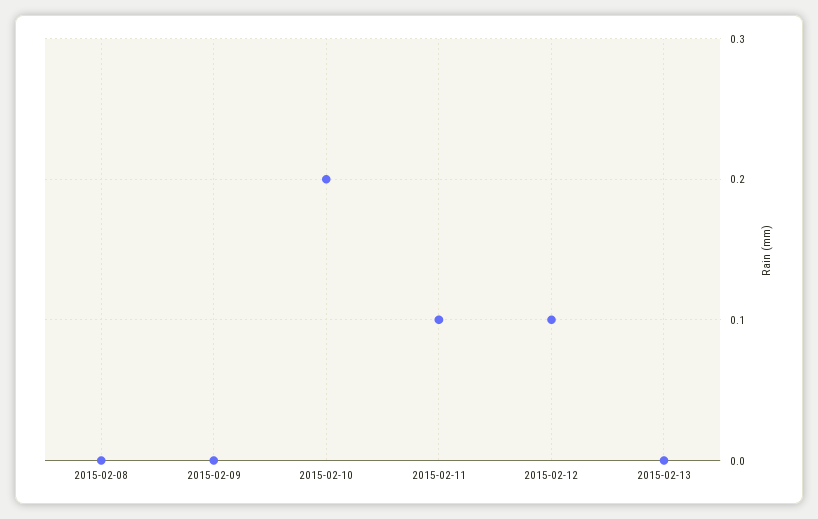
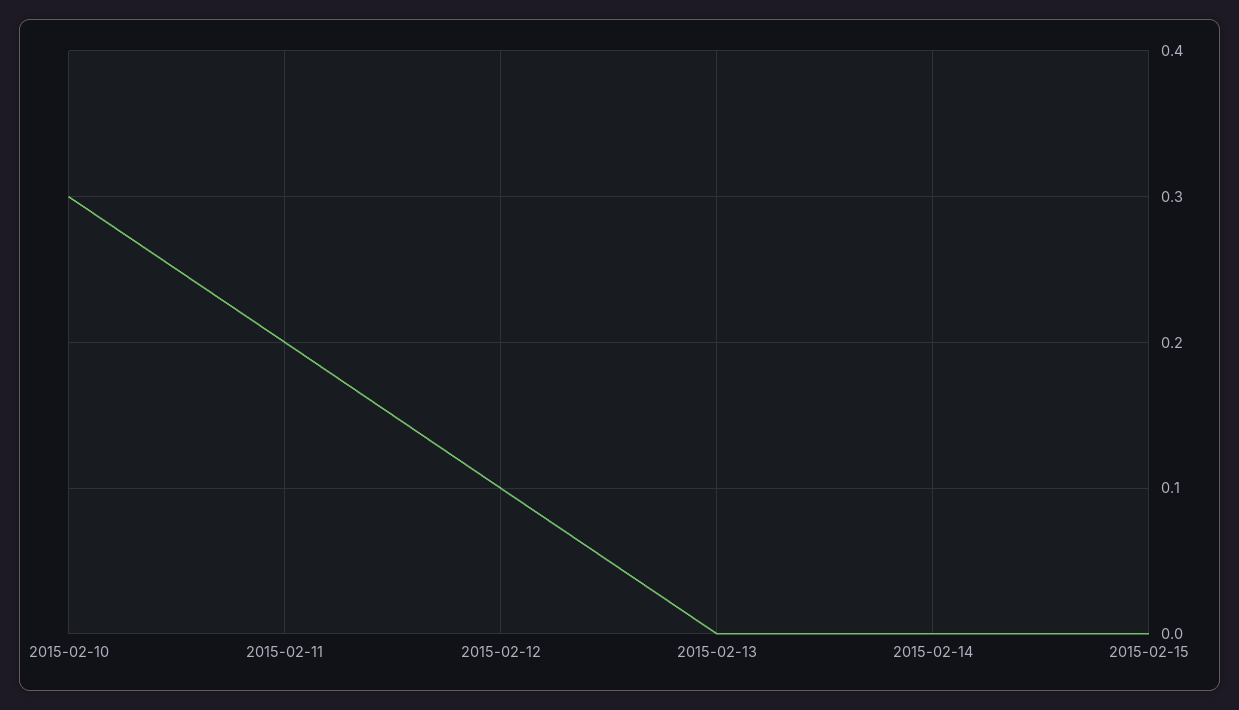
2015-02-08: 0 -> none
2015-02-09: 0 -> none
2015-02-10: 0.2 -> 0.3
2015-02-11: 0.1 -> 0.2
2015-02-14: none -> 0
2015-02-15: none -> 0

